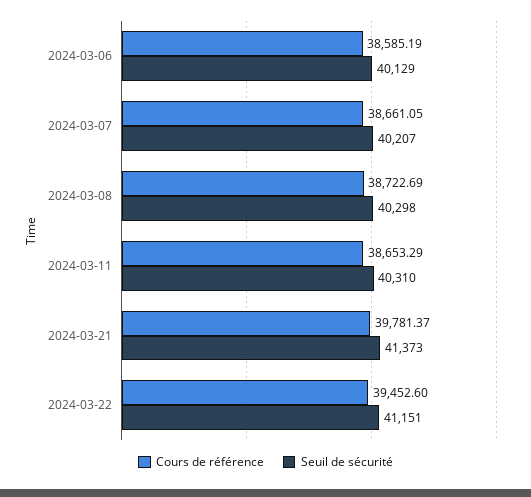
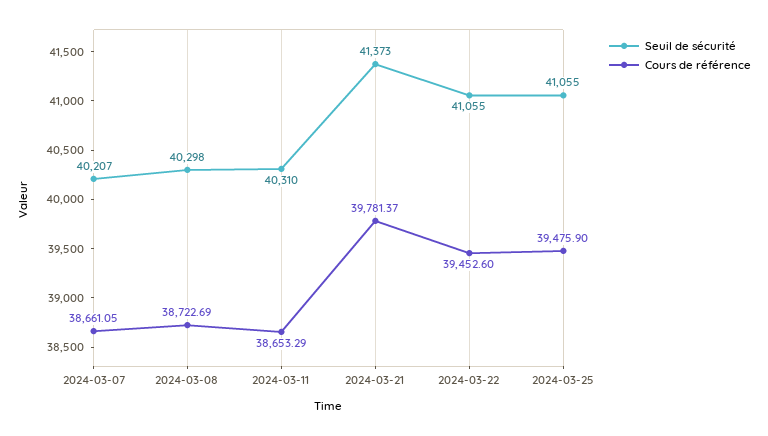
Cours de référence, 2024-03-06: 38585.19 -> none
Seuil de sécurité, 2024-03-06: 40129 -> none
Seuil de sécurité, 2024-03-22: 41151 -> 41055
Seuil de sécurité, 2024-03-25: none -> 41055
Cours de référence, 2024-03-25: none -> 39475.9

